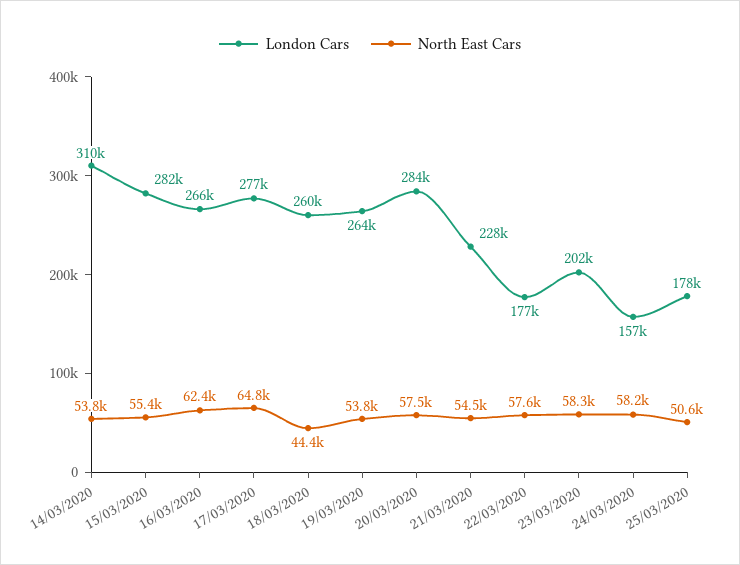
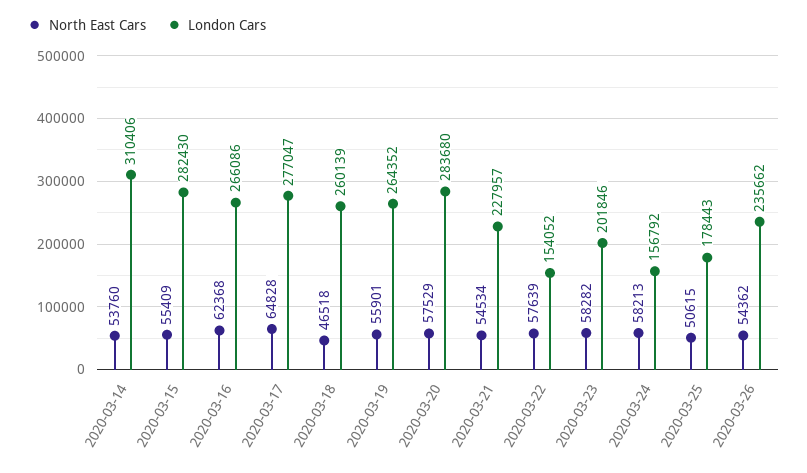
North East Cars, 18/03/2020: 44400 -> 46518
North East Cars, 19/03/2020: 53800 -> 55901
London Cars, 22/03/2020: 177000 -> 154052
North East Cars, 2020-03-26: none -> 54362
London Cars, 2020-03-26: none -> 235662

